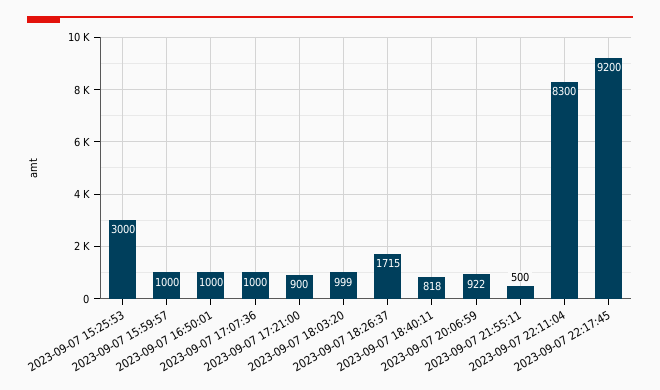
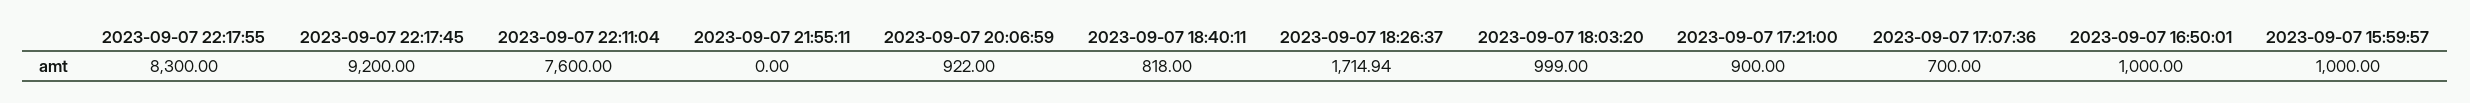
2023-09-07 15:25:53: 3000 -> none
2023-09-07 17:07:36: 1000 -> 700
2023-09-07 18:26:37: 1715 -> 1714.94
2023-09-07 21:55:11: 500 -> 0
2023-09-07 22:11:04: 8300 -> 7600
2023-09-07 22:17:55: none -> 8300

